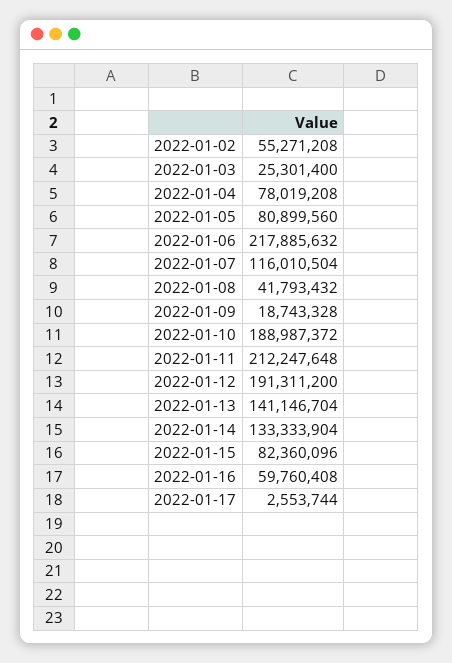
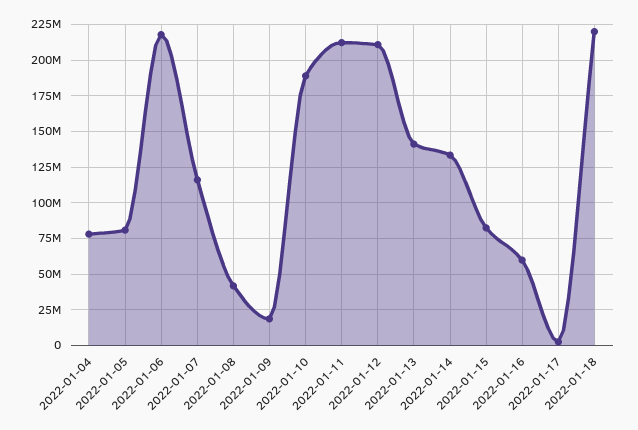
2022-01-02: 55271208 -> none
2022-01-03: 25301400 -> none
2022-01-12: 191311200 -> 210000000
2022-01-18: none -> 220000000

